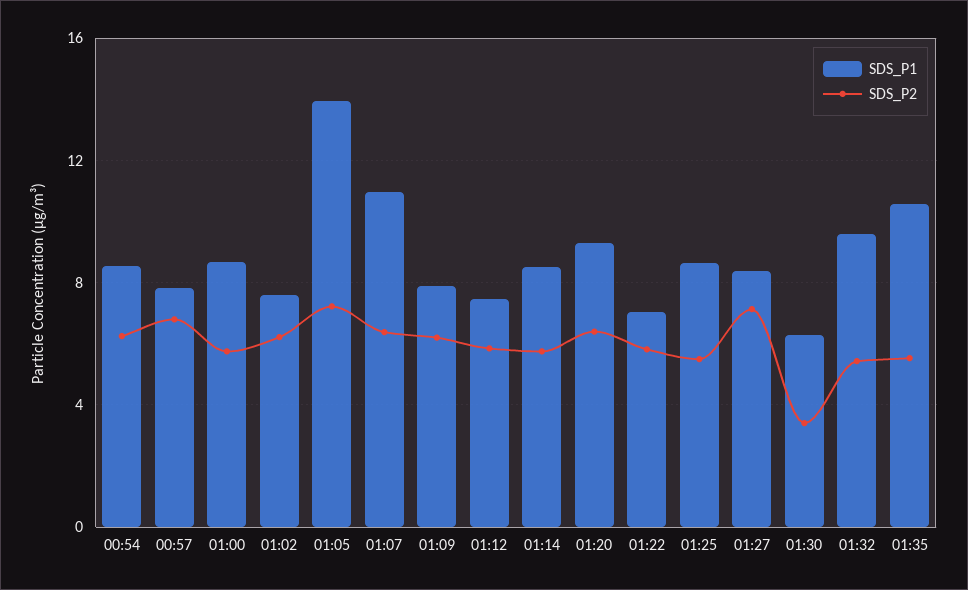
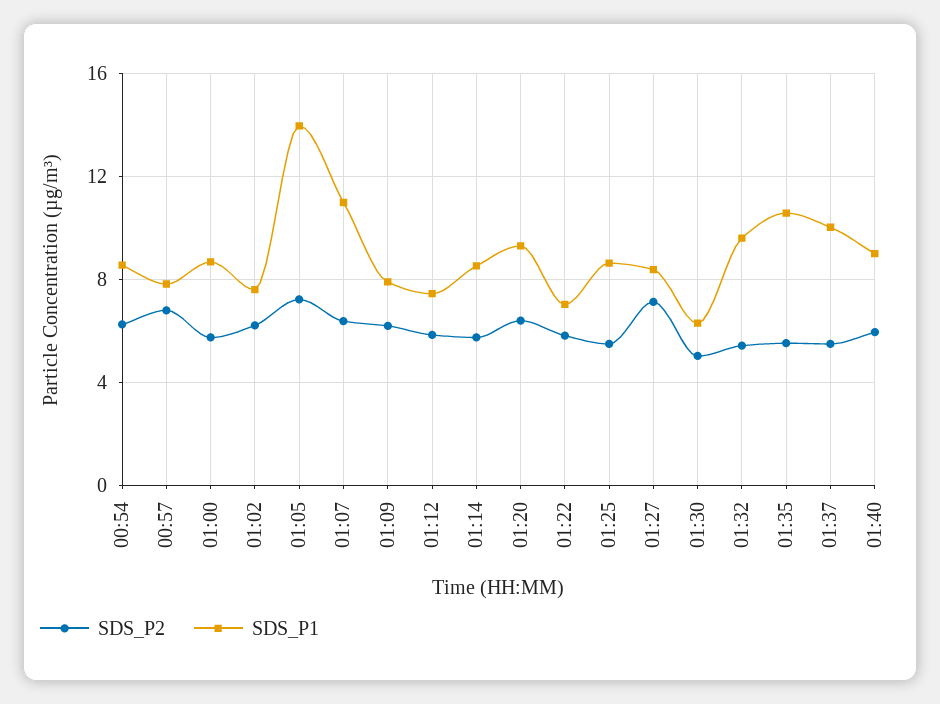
SDS_P2, 01:30: 3.5 -> 5
SDS_P2, 01:37: none -> 5.5
SDS_P1, 01:37: none -> 10
SDS_P2, 01:40: none -> 6
SDS_P1, 01:40: none -> 9

